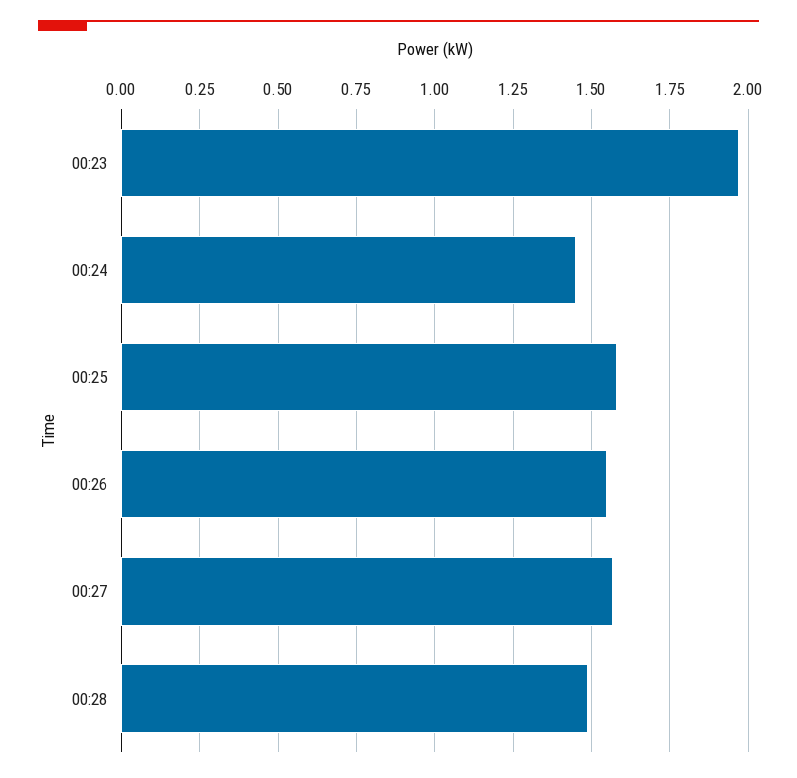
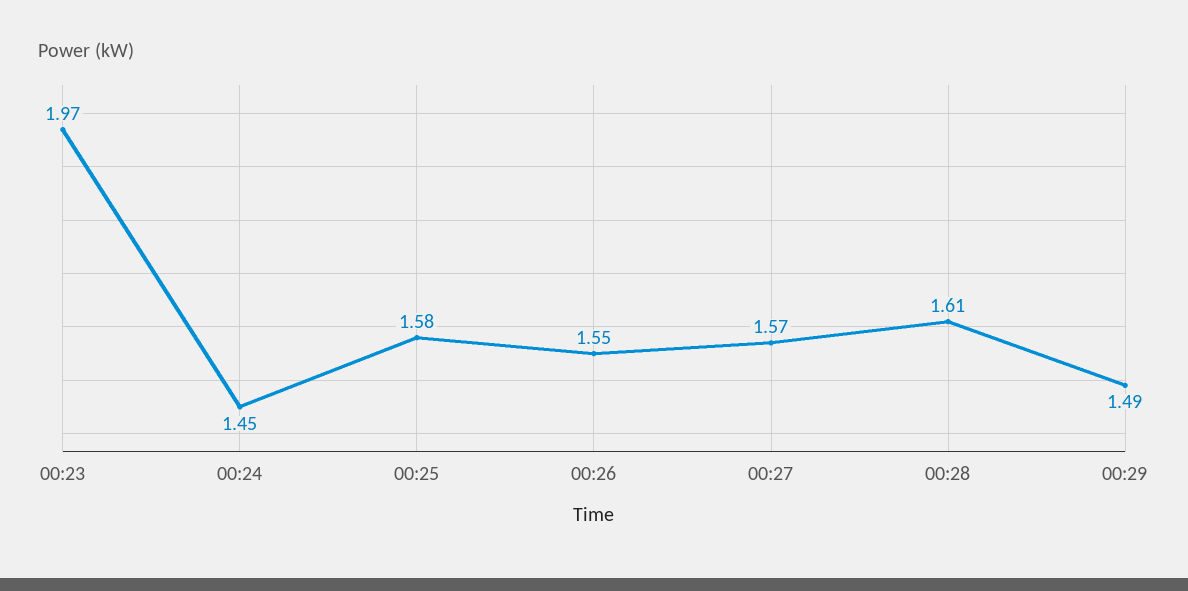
00:28: 1.5 -> 1.61
00:29: none -> 1.49

